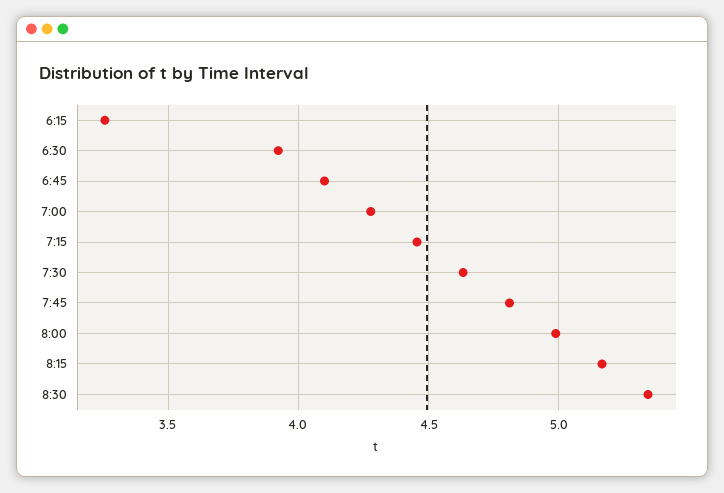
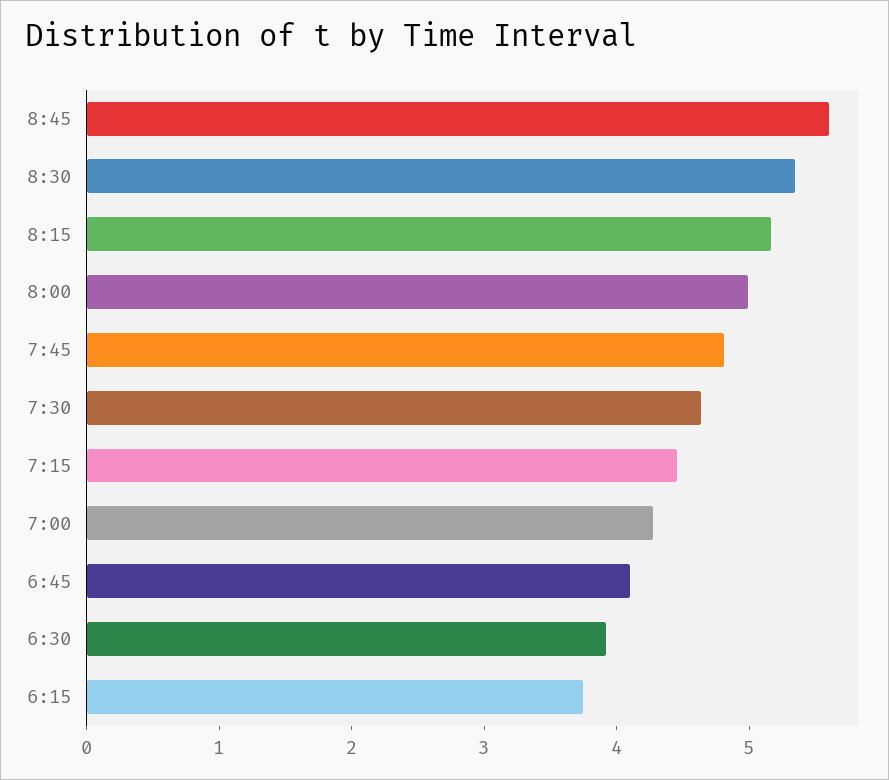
6:15: 3.25 -> 3.8
8:45: none -> 5.6

